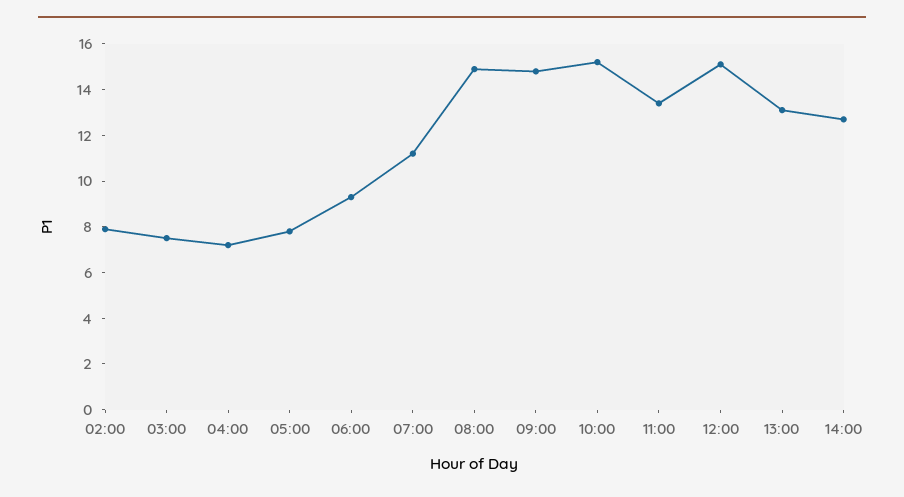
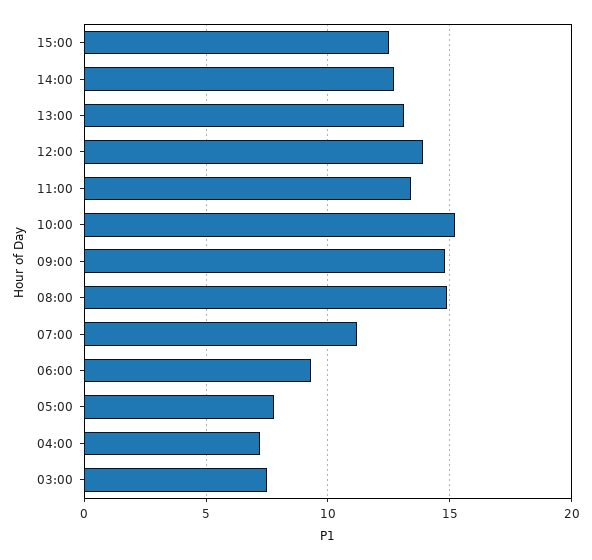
02:00: 8 -> none
12:00: 15 -> 14
15:00: none -> 12.5

